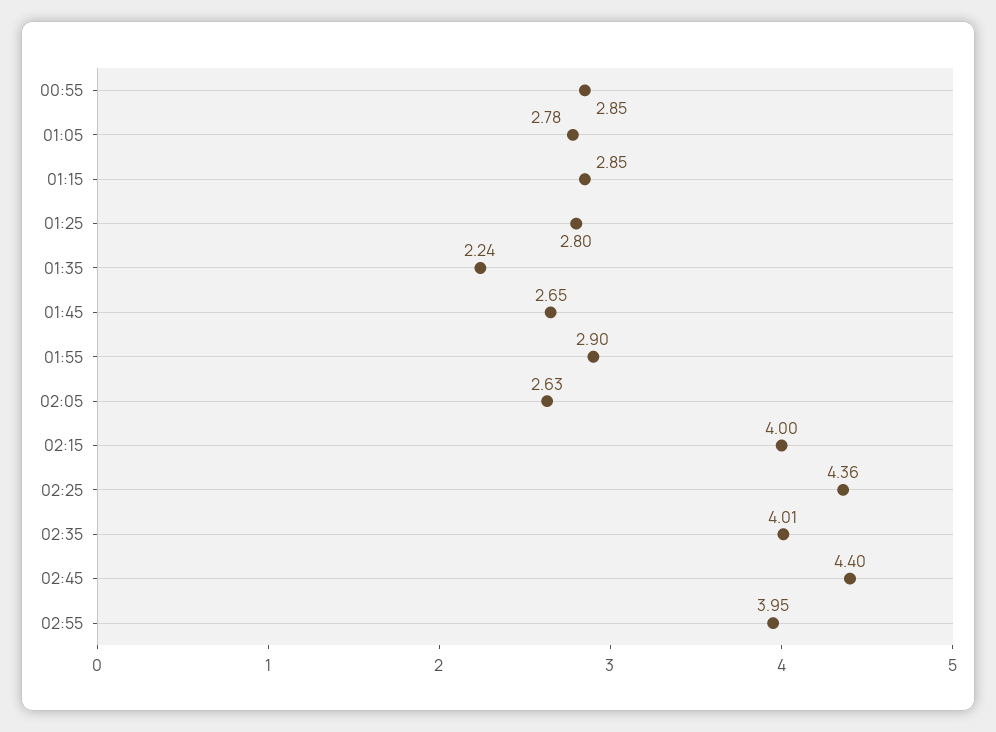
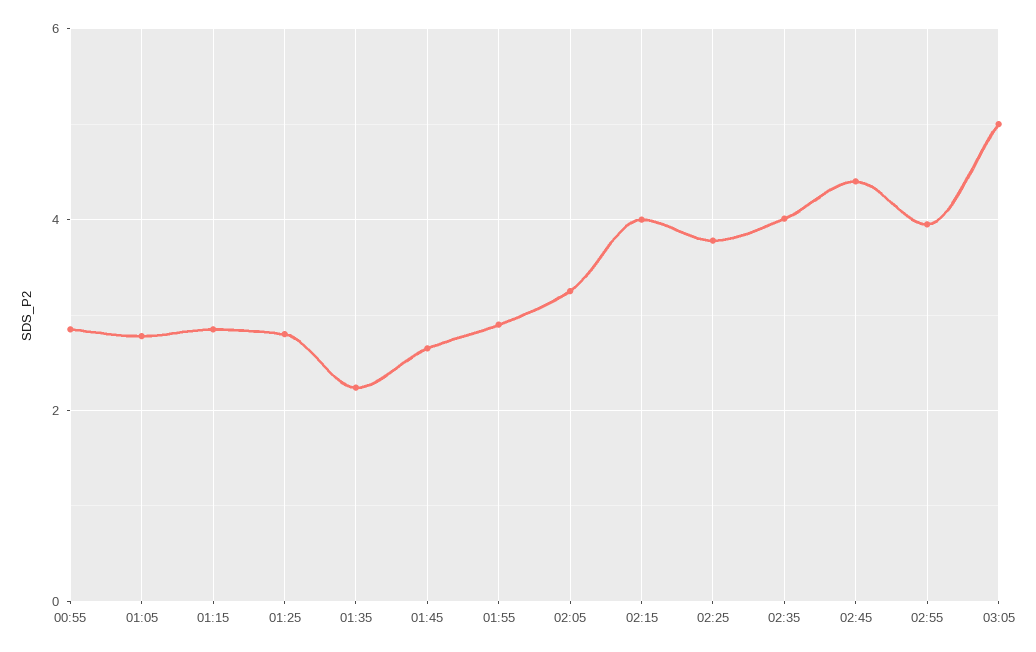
02:05: 2.63 -> 3.2
02:25: 4.36 -> 3.8
03:05: none -> 5

